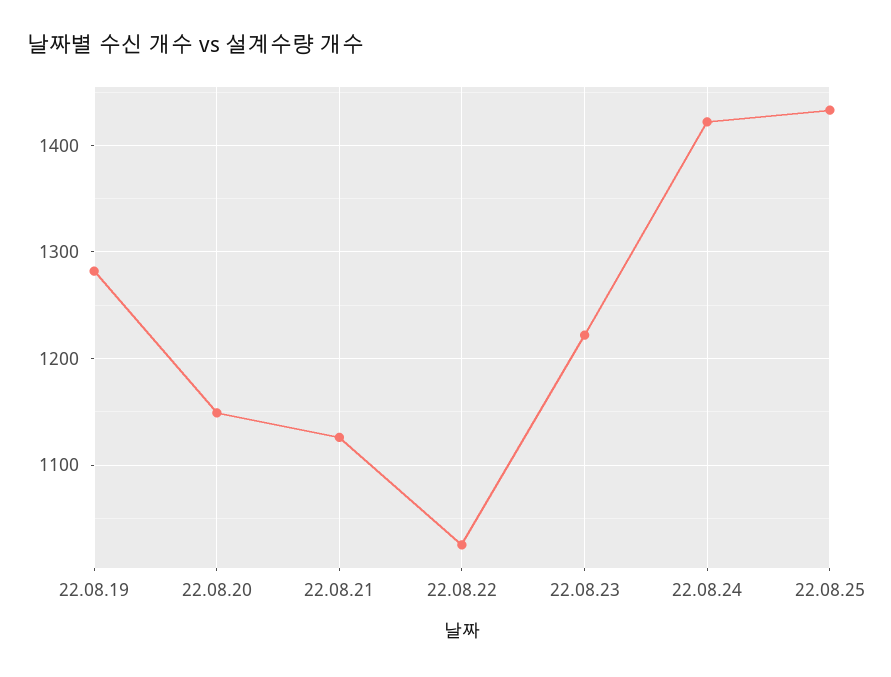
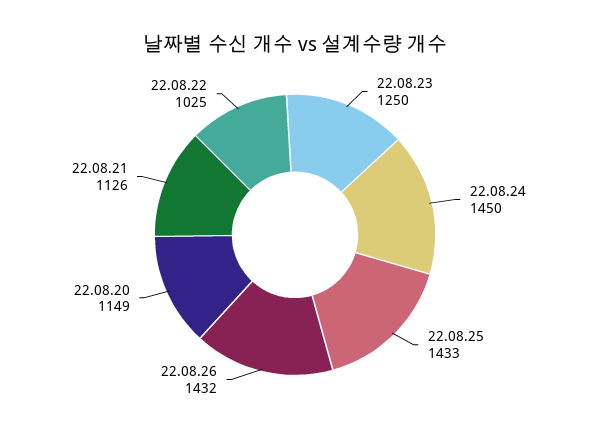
22.08.19: 1280 -> none
22.08.23: 1220 -> 1250
22.08.24: 1420 -> 1450
22.08.26: none -> 1432

